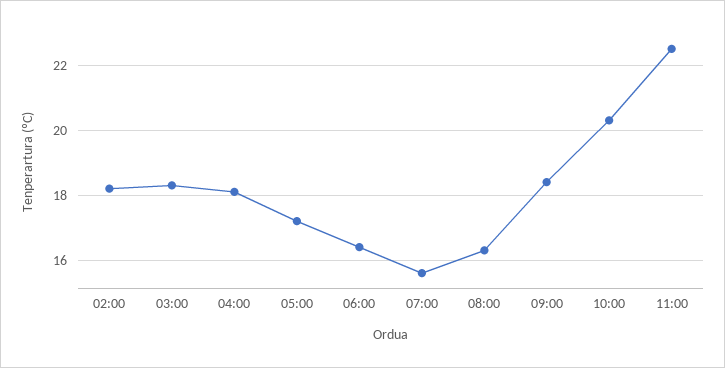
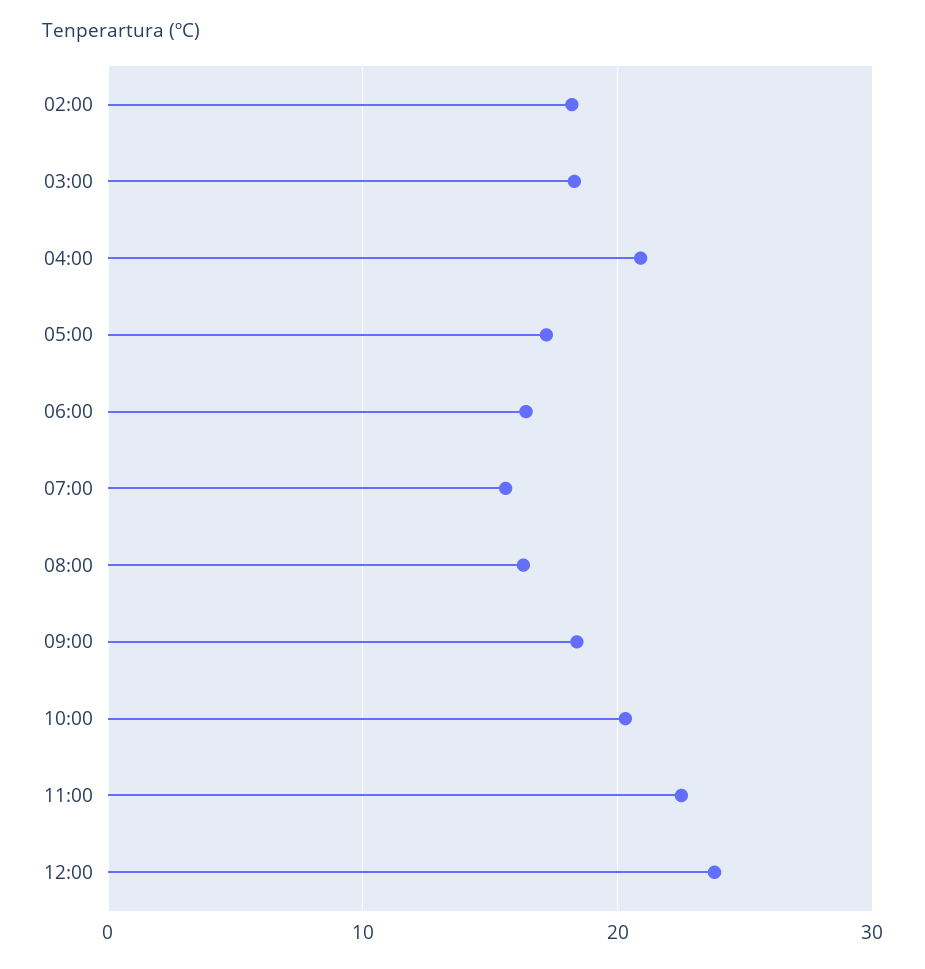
04:00: 18 -> 21
12:00: none -> 24

